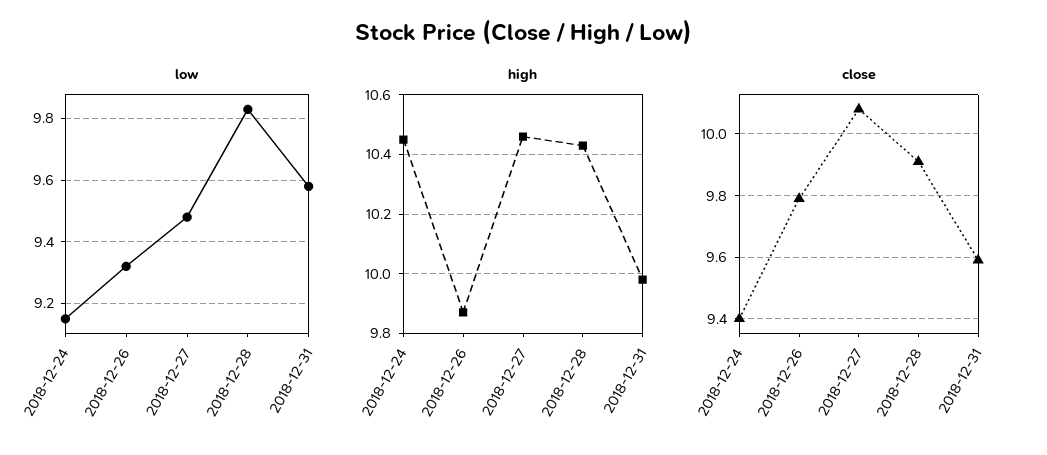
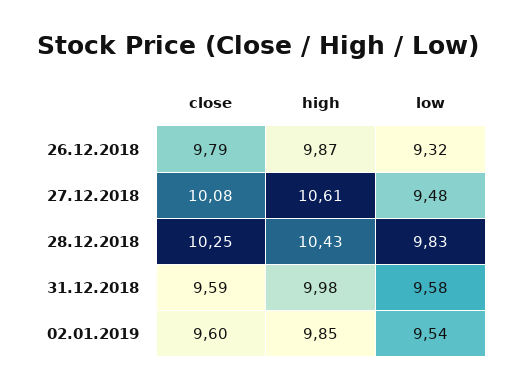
low, 2018-12-24: 9.15 -> none
high, 2018-12-24: 10.45 -> none
high, 2018-12-27: 10.45 -> 10.61
close, 2018-12-24: 9.4 -> none
close, 2018-12-28: 9.9 -> 10.25
close, 02.01.2019: none -> 9.6
high, 02.01.2019: none -> 9.85
low, 02.01.2019: none -> 9.54

